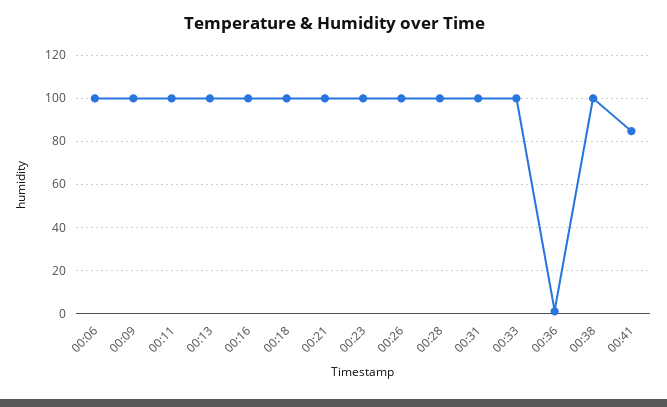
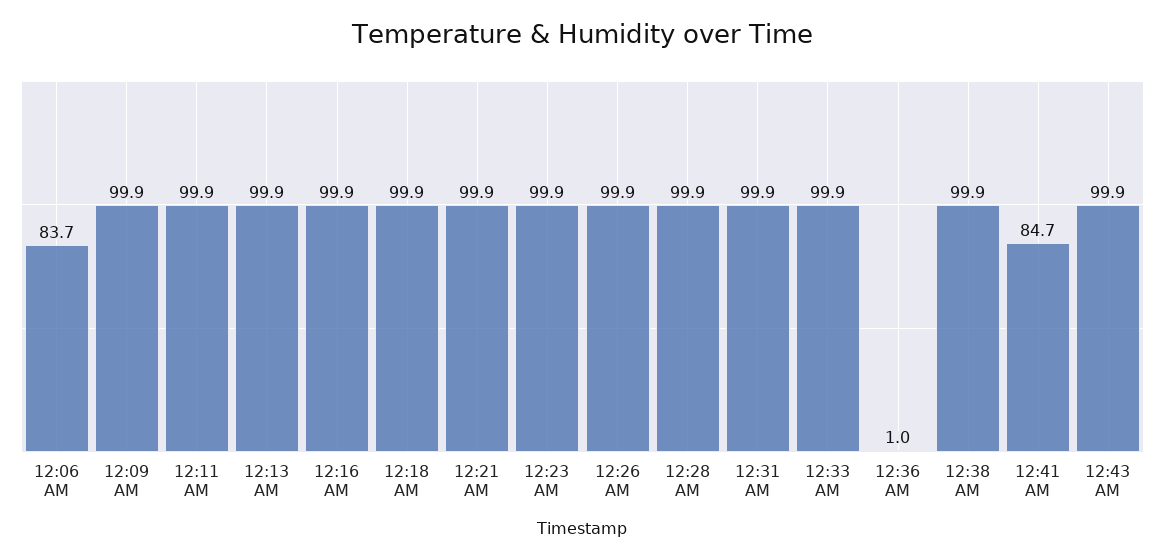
00:06: 100 -> 83.7
12:43 AM: none -> 99.9

